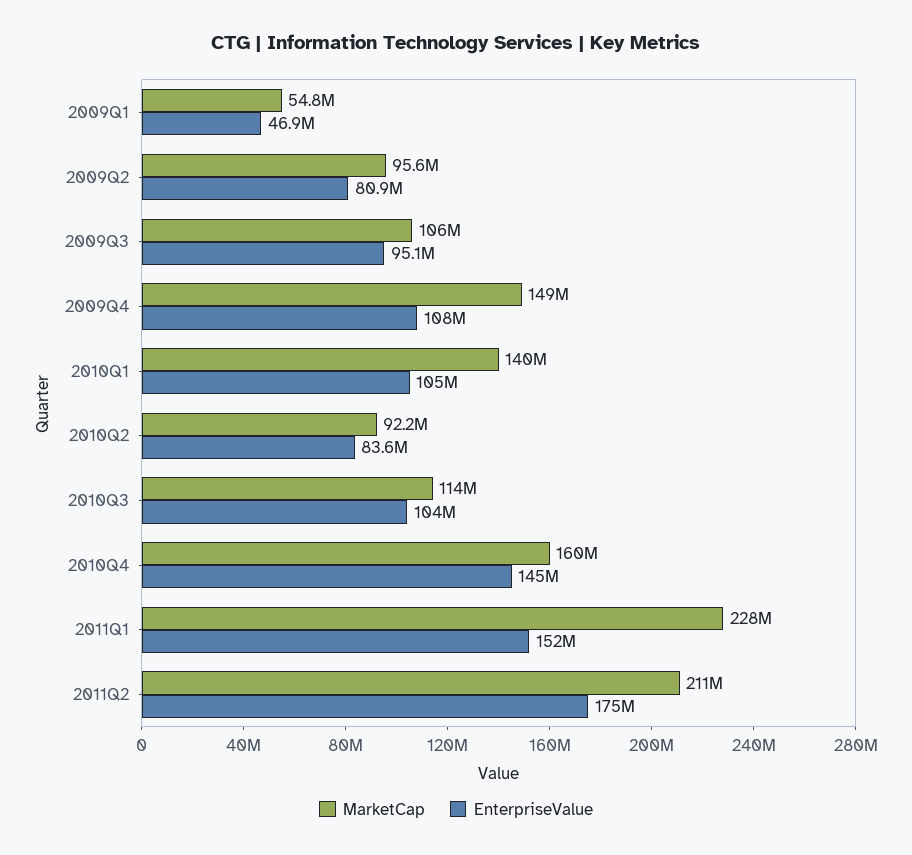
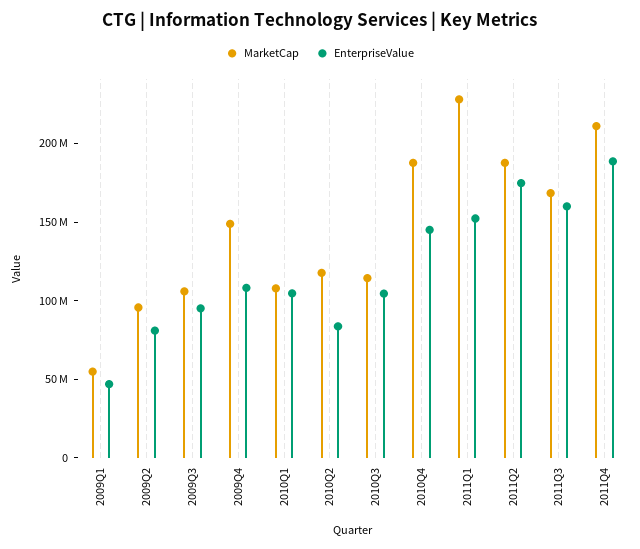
MarketCap, 2010Q1: 140000000 -> 110000000
MarketCap, 2010Q2: 92200000 -> 120000000
MarketCap, 2010Q4: 160000000 -> 190000000
MarketCap, 2011Q2: 211000000 -> 190000000
MarketCap, 2011Q3: none -> 170000000
EnterpriseValue, 2011Q3: none -> 160000000
MarketCap, 2011Q4: none -> 210000000
EnterpriseValue, 2011Q4: none -> 190000000

